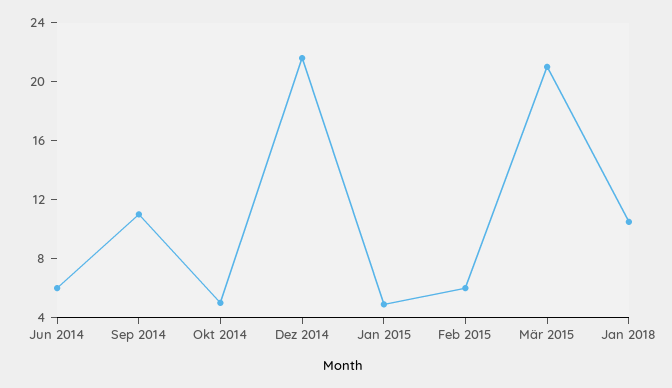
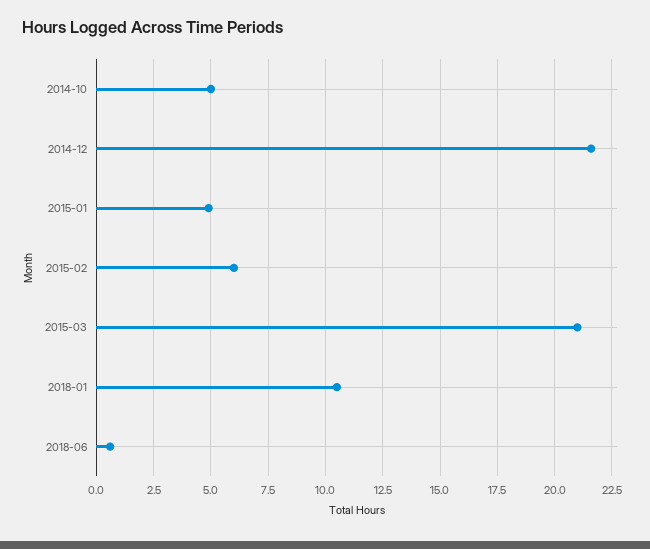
Jun 2014: 6 -> none
Sep 2014: 11 -> none
2018-06: none -> 0.5

